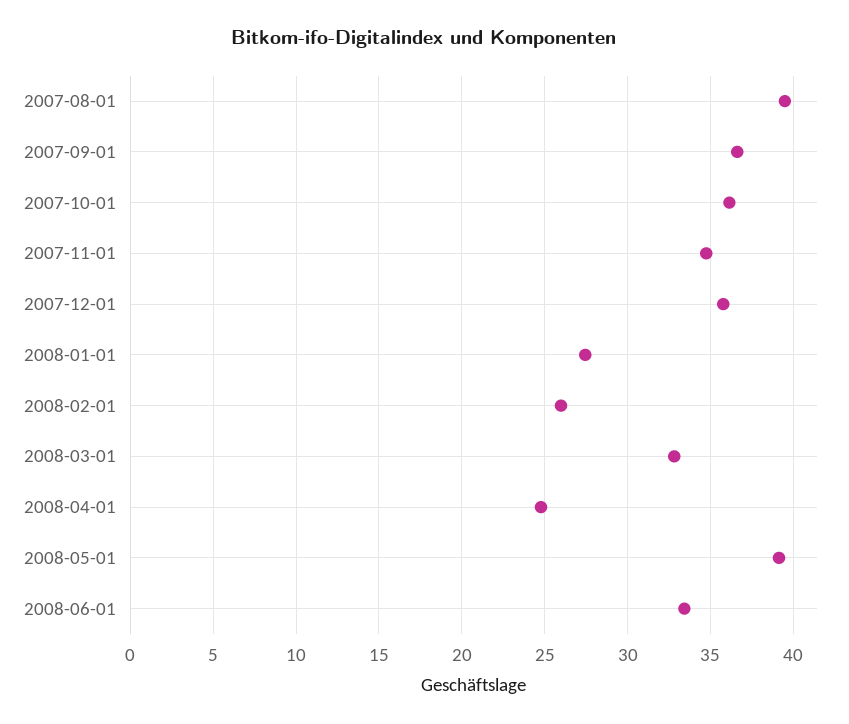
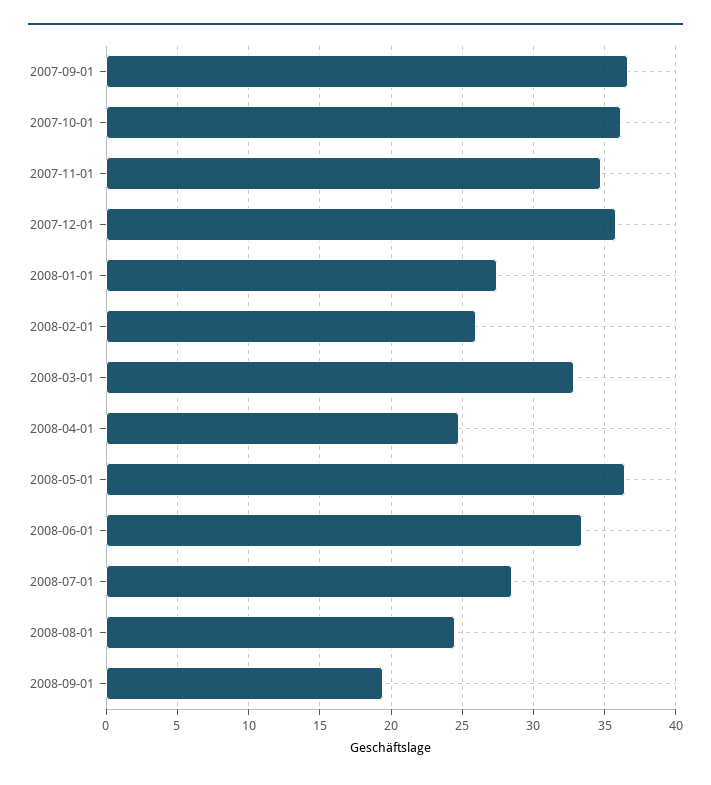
2007-08-01: 39.5 -> none
2008-05-01: 39 -> 36.5
2008-07-01: none -> 28.5
2008-08-01: none -> 24.5
2008-09-01: none -> 19.5

